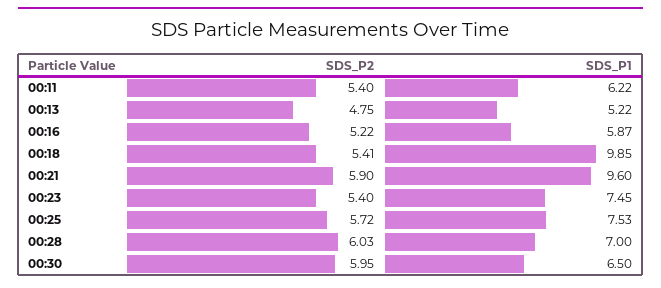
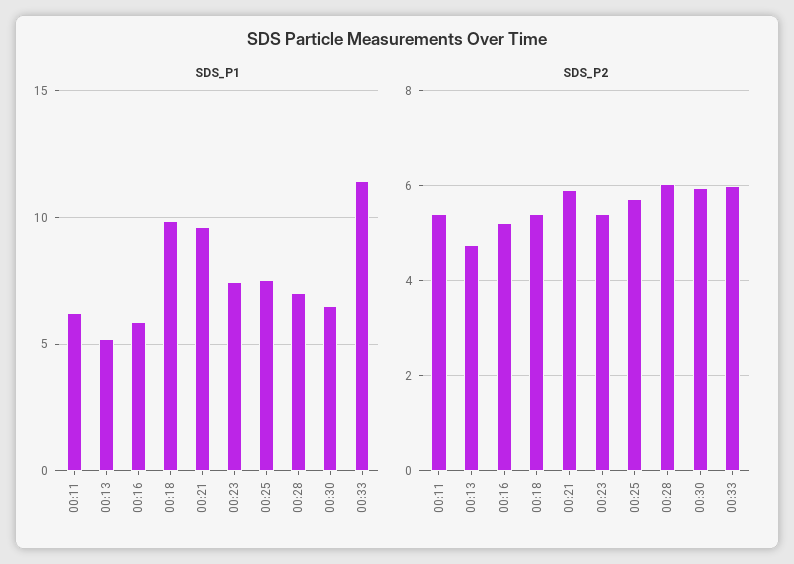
SDS_P1, 00:33: none -> 11.5
SDS_P2, 00:33: none -> 6

